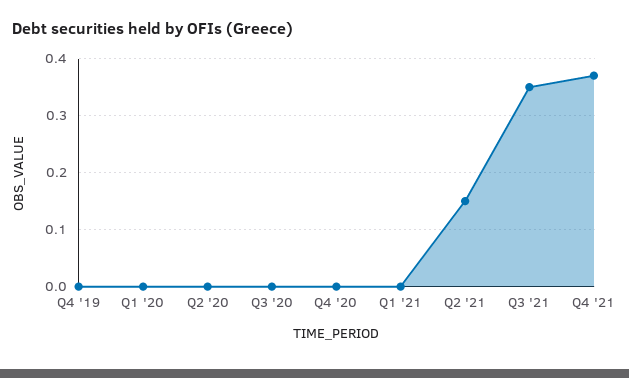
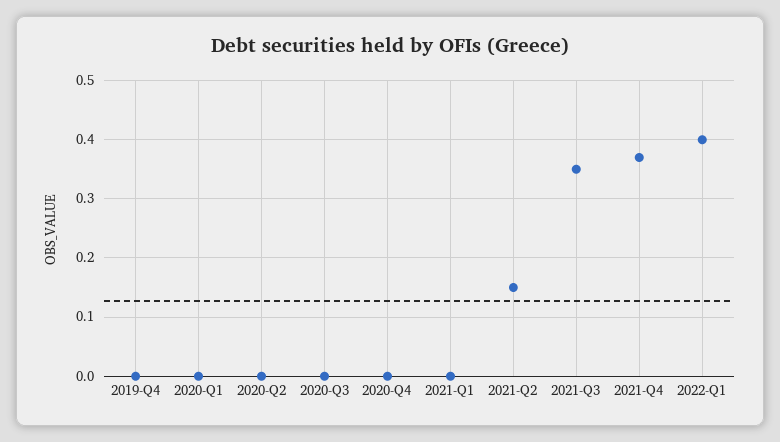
2022-Q1: none -> 0.4

